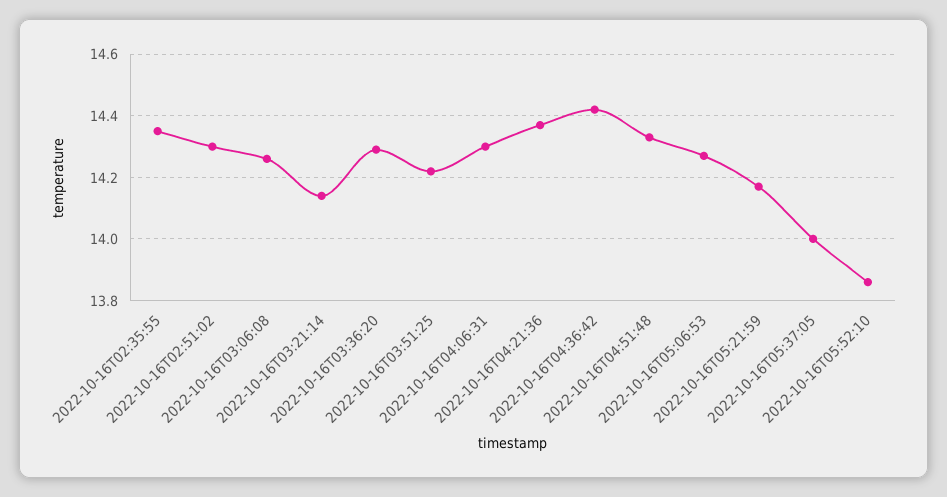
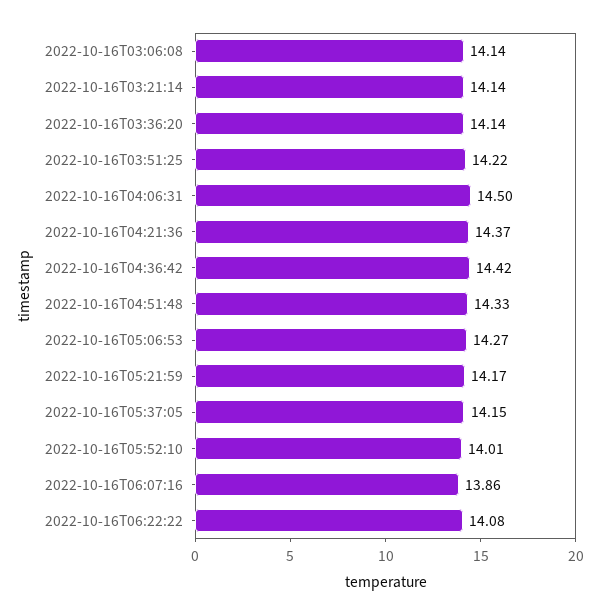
2022-10-16T02:35:55: 14.35 -> none
2022-10-16T02:51:02: 14.3 -> none
2022-10-16T03:06:08: 14.25 -> 14.14
2022-10-16T03:36:20: 14.3 -> 14.14
2022-10-16T04:06:31: 14.3 -> 14.5
2022-10-16T05:37:05: 14 -> 14.15
2022-10-16T05:52:10: 13.85 -> 14.01
2022-10-16T06:07:16: none -> 13.86
2022-10-16T06:22:22: none -> 14.08

